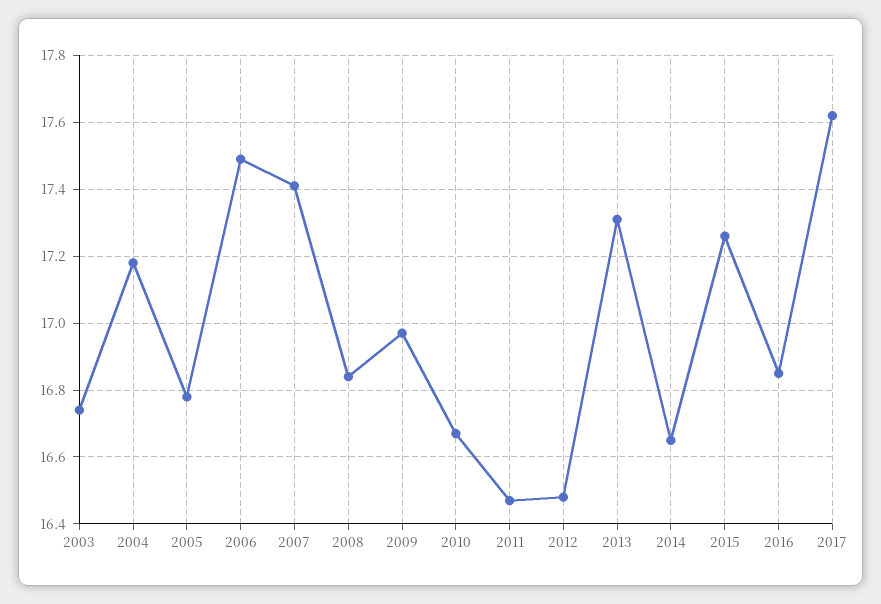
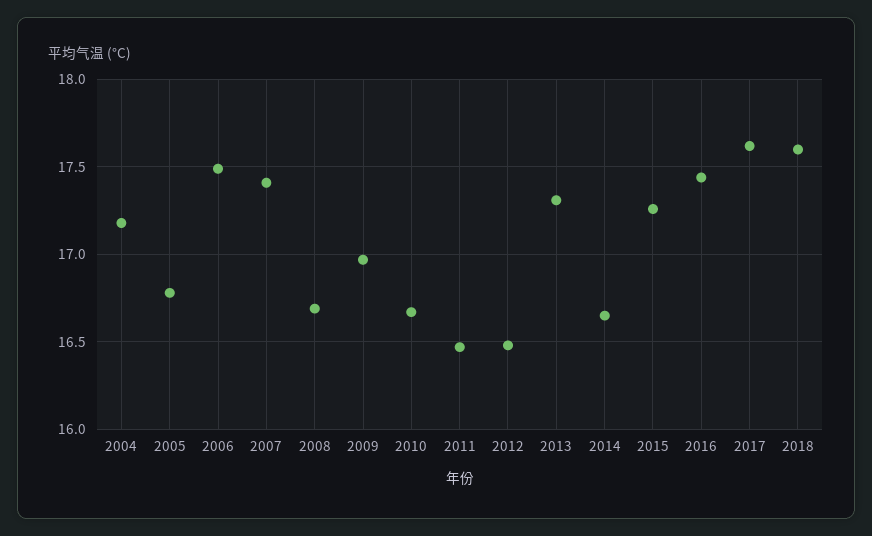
2003: 16.75 -> none
2008: 16.85 -> 16.7
2016: 16.85 -> 17.45
2018: none -> 17.6

